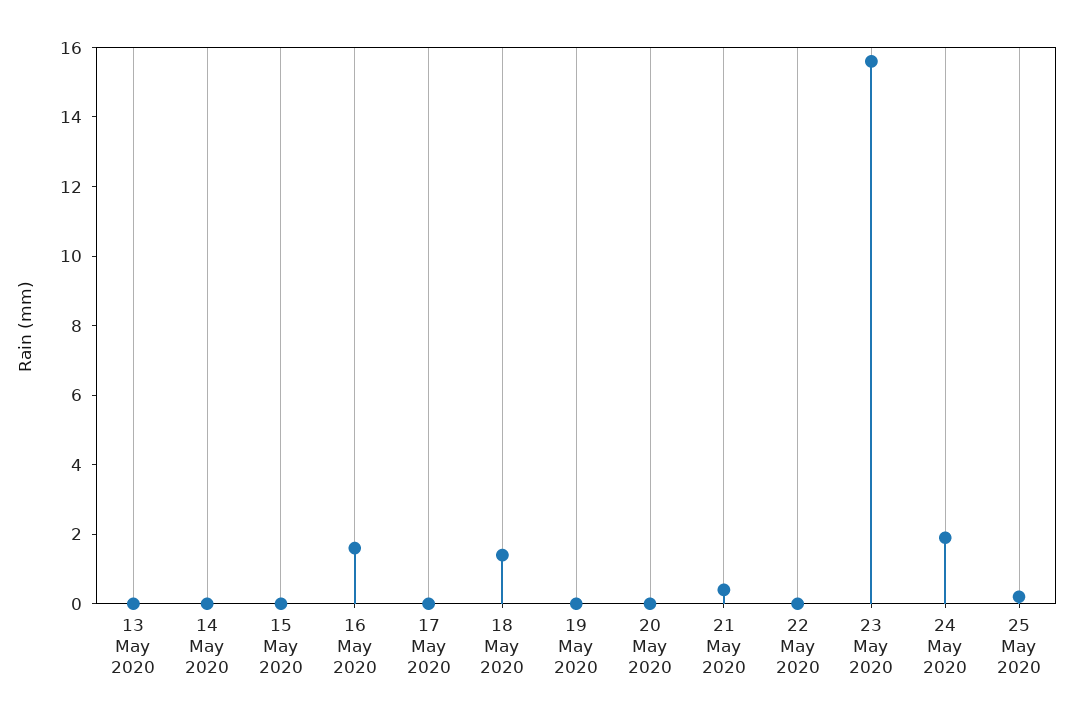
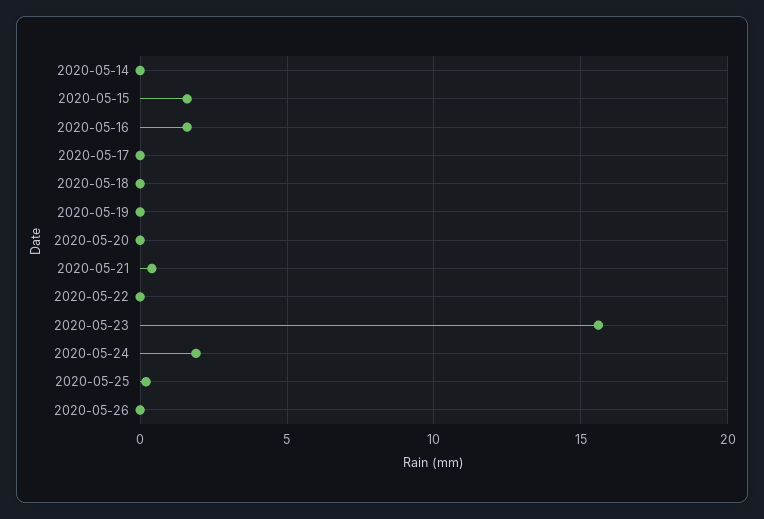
13 May 2020: 0 -> none
15 May 2020: 0 -> 1.5
18 May 2020: 1.5 -> 0
2020-05-26: none -> 0

